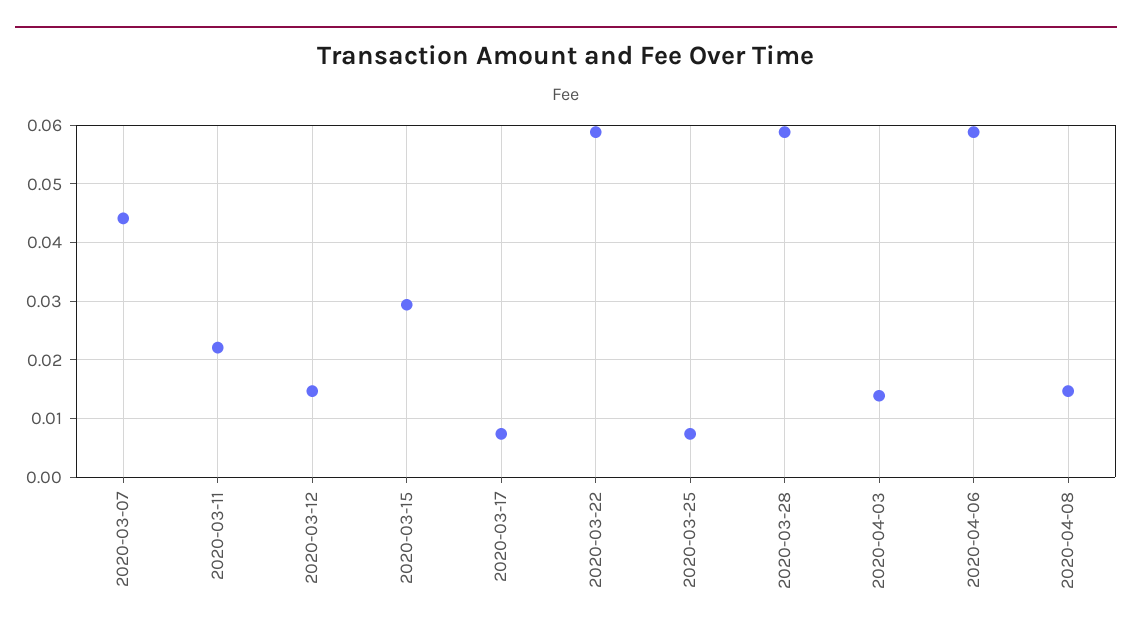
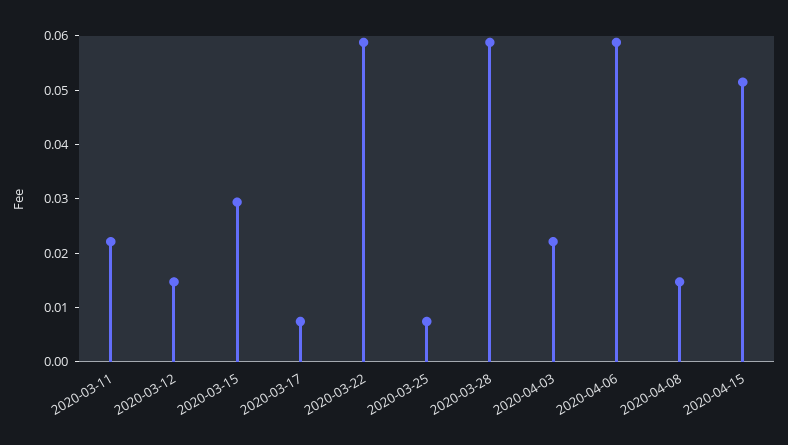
2020-03-07: 0.044 -> none
2020-04-03: 0.014 -> 0.022
2020-04-15: none -> 0.052

